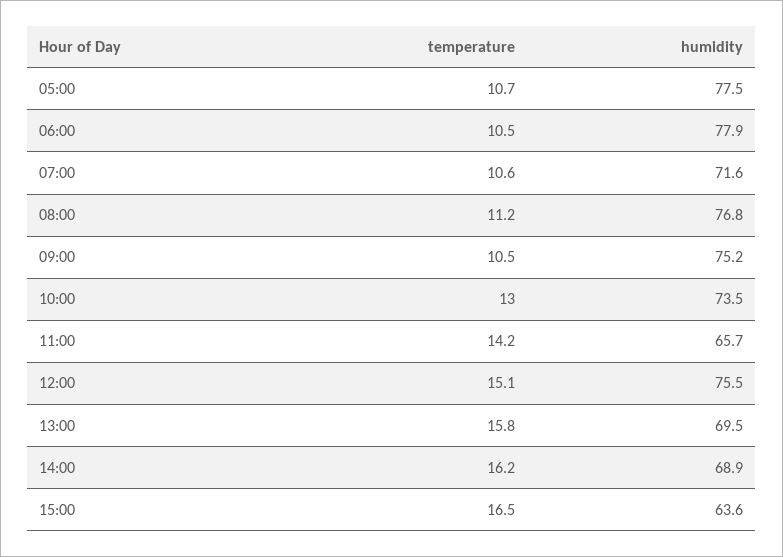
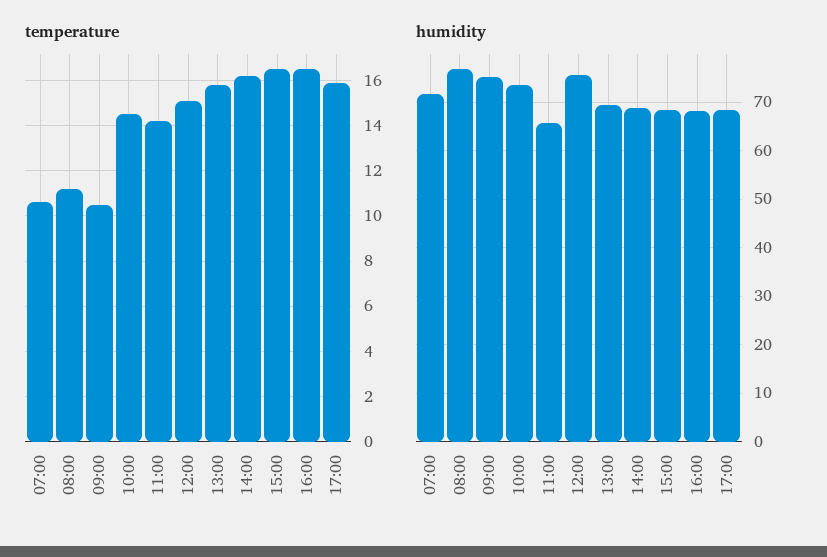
temperature, 05:00: 10.7 -> none
humidity, 05:00: 77.5 -> none
temperature, 06:00: 10.5 -> none
humidity, 06:00: 77.9 -> none
temperature, 10:00: 13 -> 14.5
humidity, 15:00: 63.6 -> 68
temperature, 16:00: none -> 16.5
temperature, 17:00: none -> 16
humidity, 16:00: none -> 68
humidity, 17:00: none -> 68

